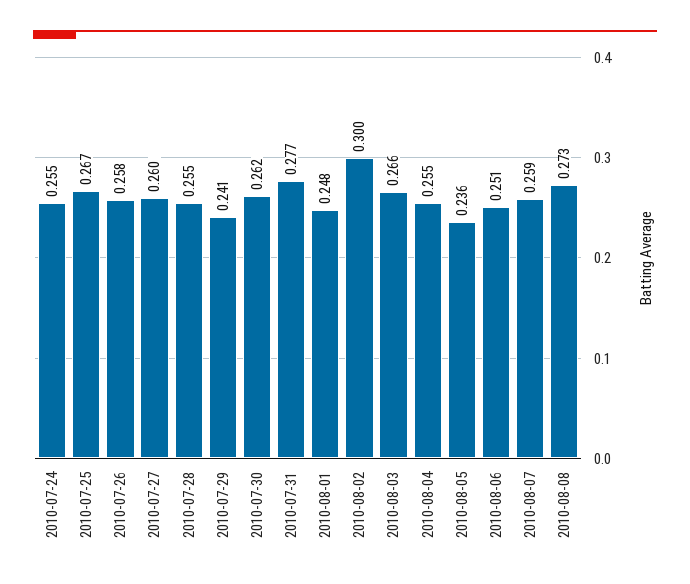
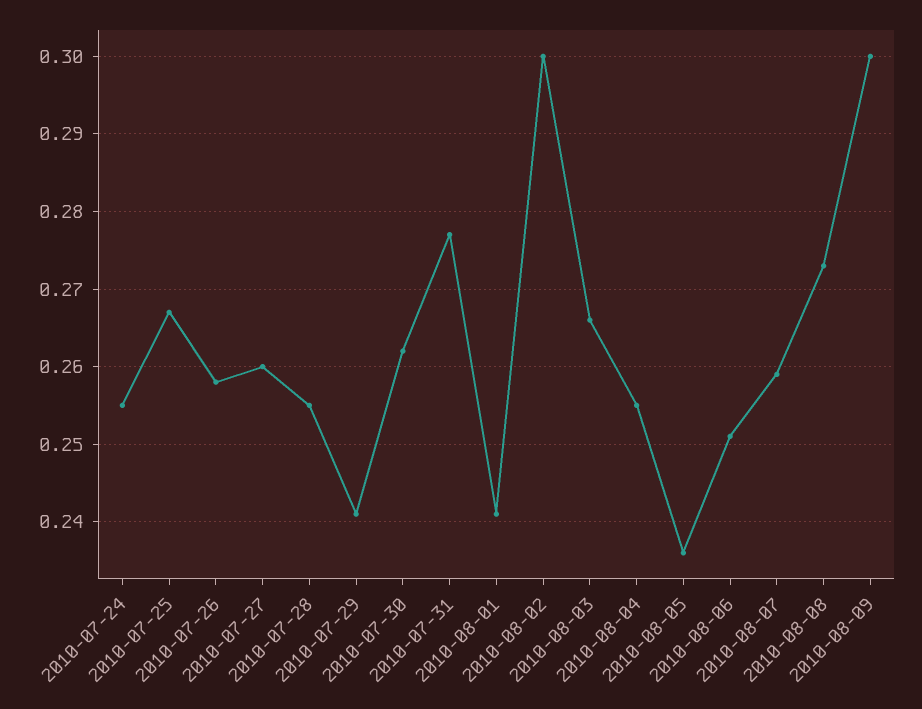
2010-08-01: 0.248 -> 0.241
2010-08-09: none -> 0.3

